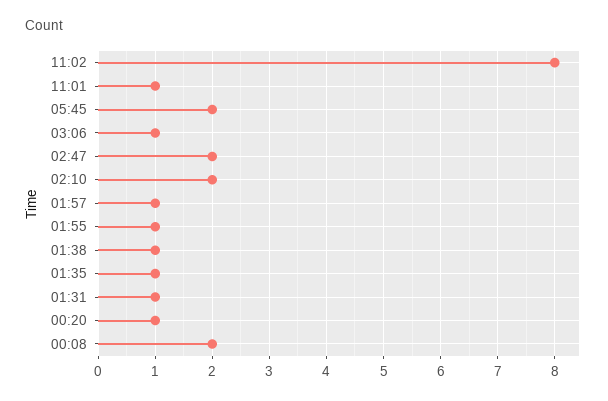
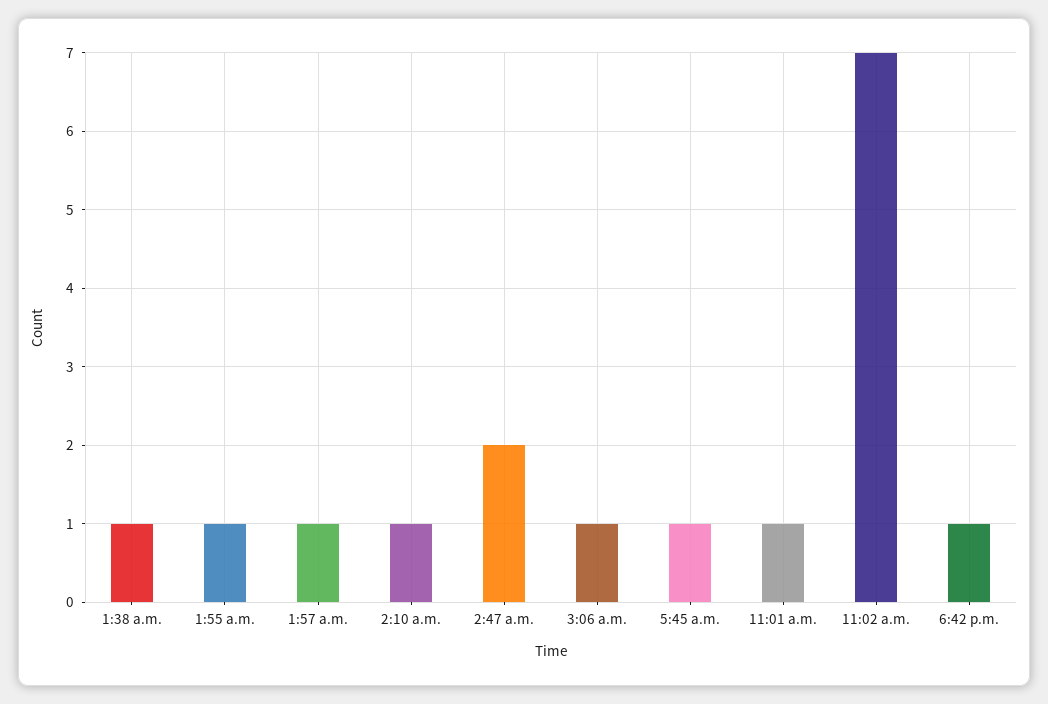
11:02: 8 -> 7
05:45: 2 -> 1
02:10: 2 -> 1
01:35: 1 -> none
01:31: 1 -> none
00:20: 1 -> none
00:08: 2 -> none
6:42 p.m.: none -> 1

